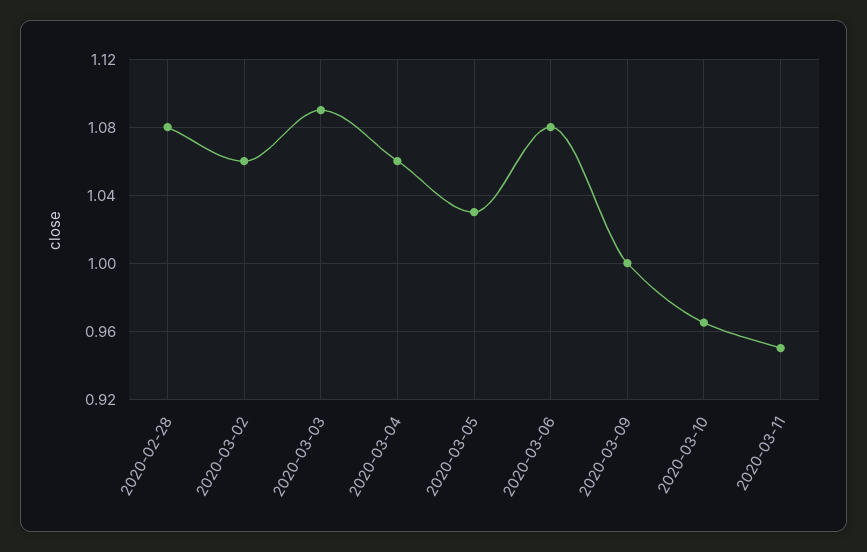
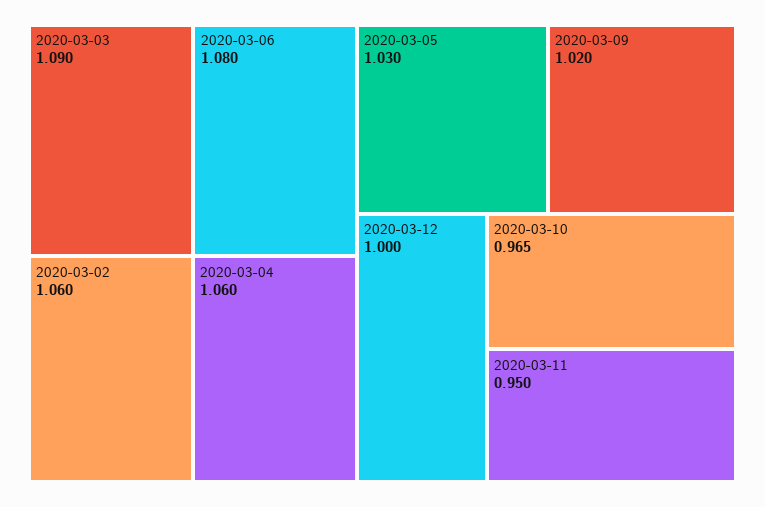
2020-02-28: 1.08 -> none
2020-03-09: 1 -> 1.02
2020-03-12: none -> 1

